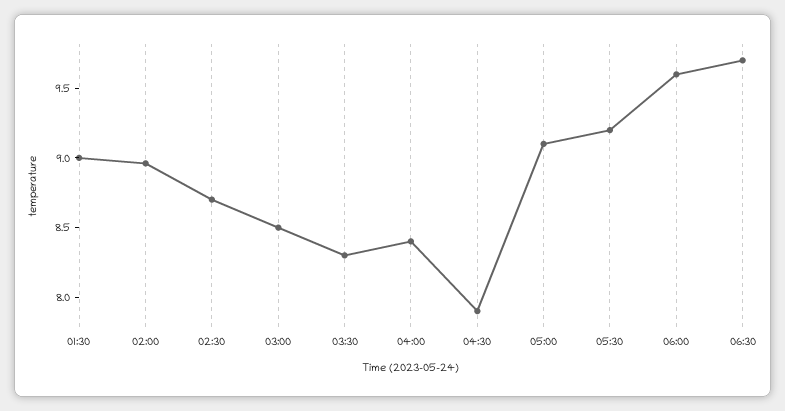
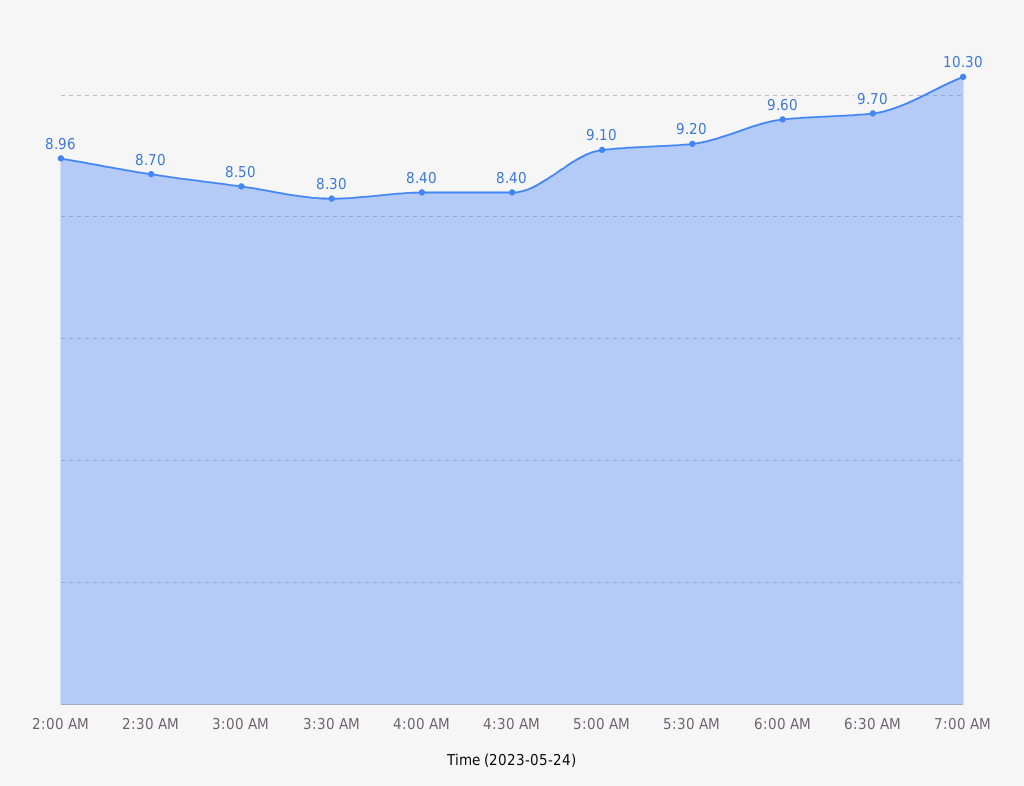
01:30: 9 -> none
04:30: 7.9 -> 8.4
7:00 AM: none -> 10.3

